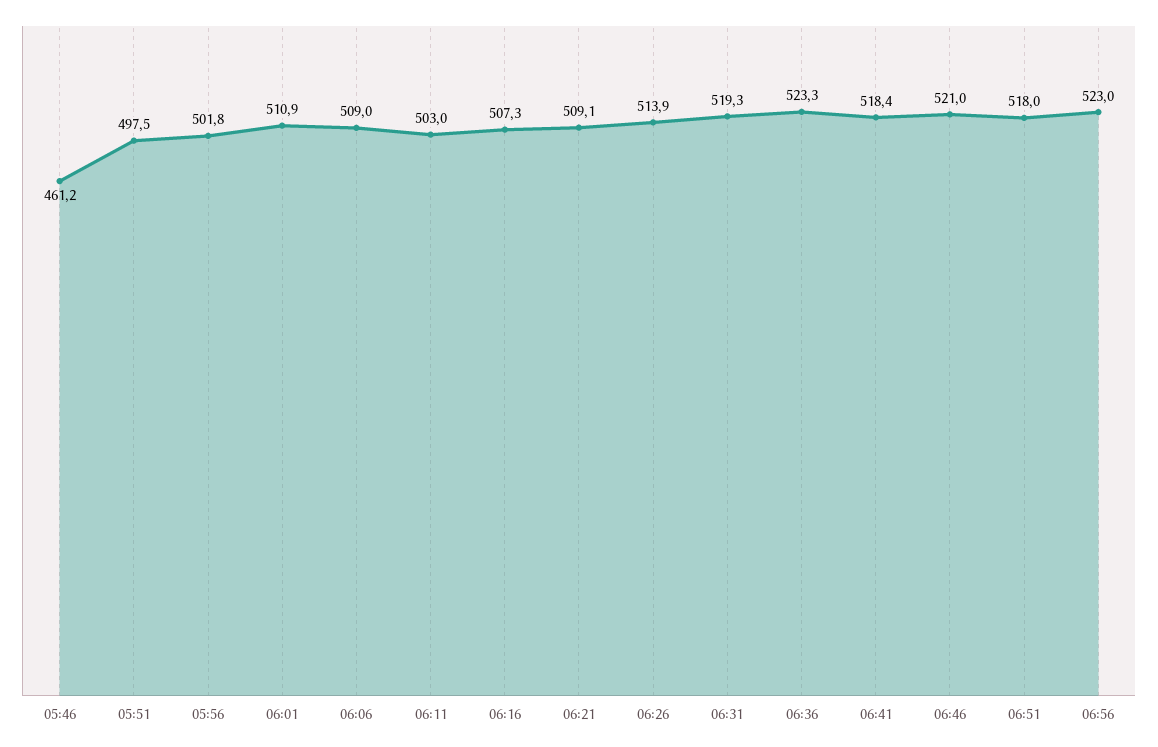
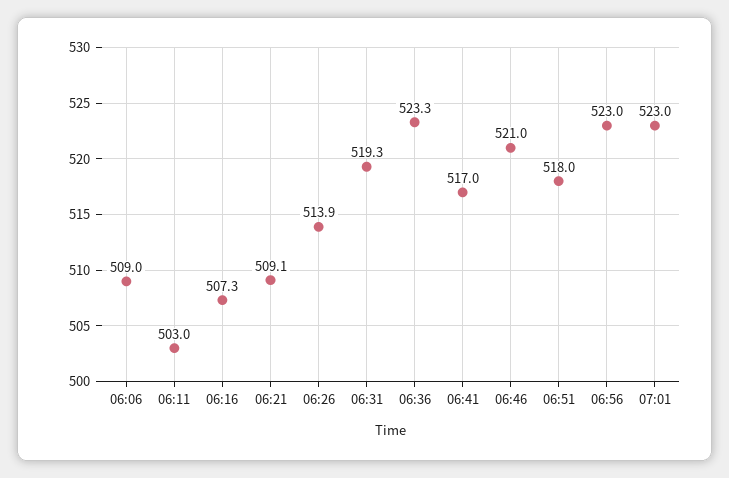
05:46: 461.2 -> none
05:51: 497.5 -> none
05:56: 501.8 -> none
06:01: 510.9 -> none
06:41: 518.4 -> 517
07:01: none -> 523

